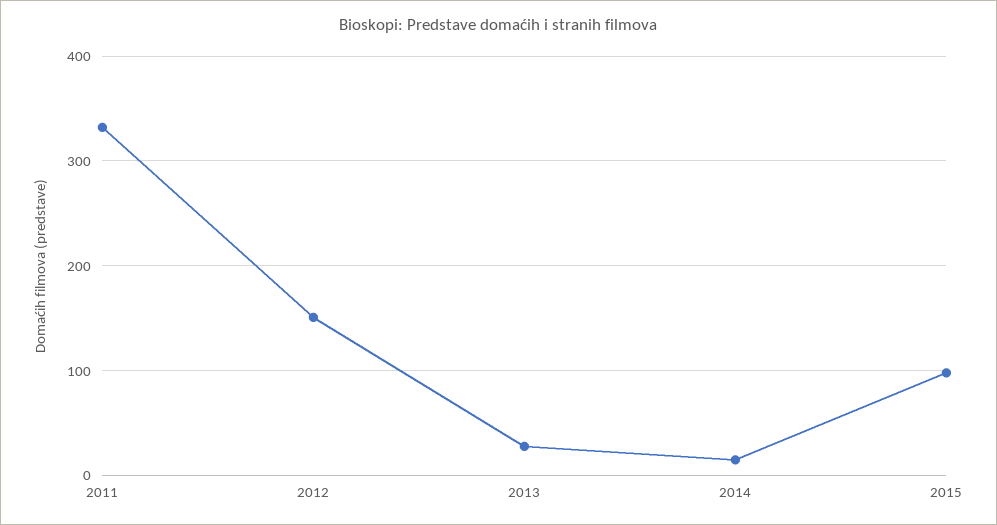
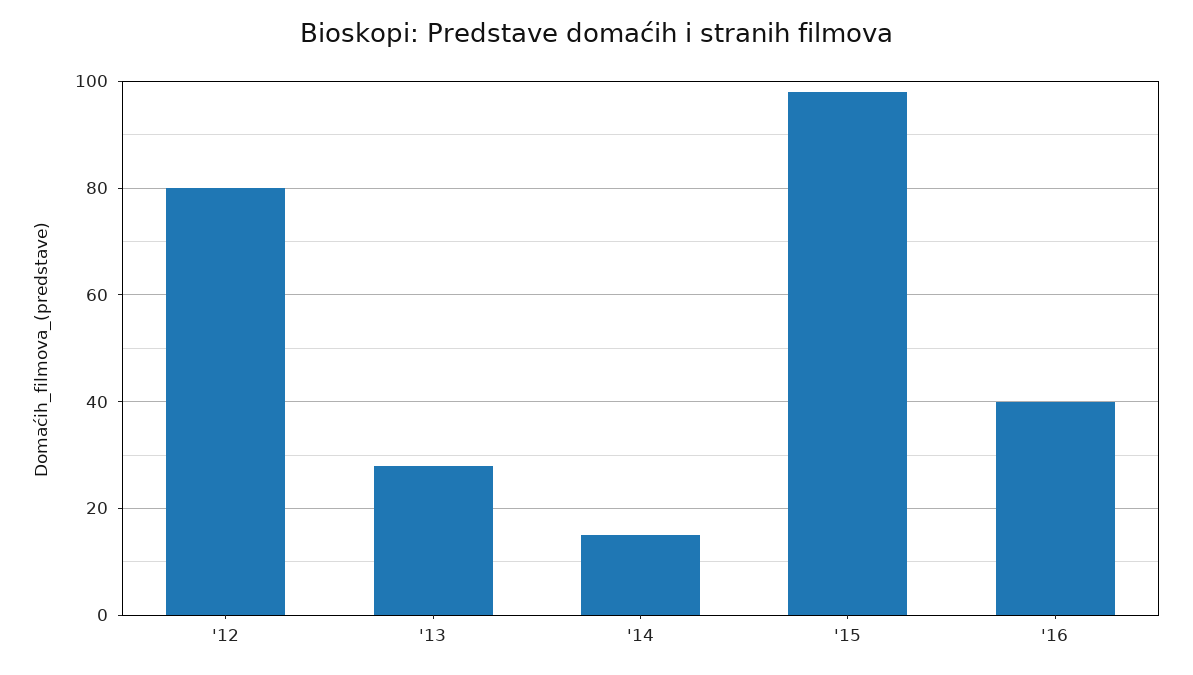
2011: 330 -> none
2012: 150 -> 80
'16: none -> 40

